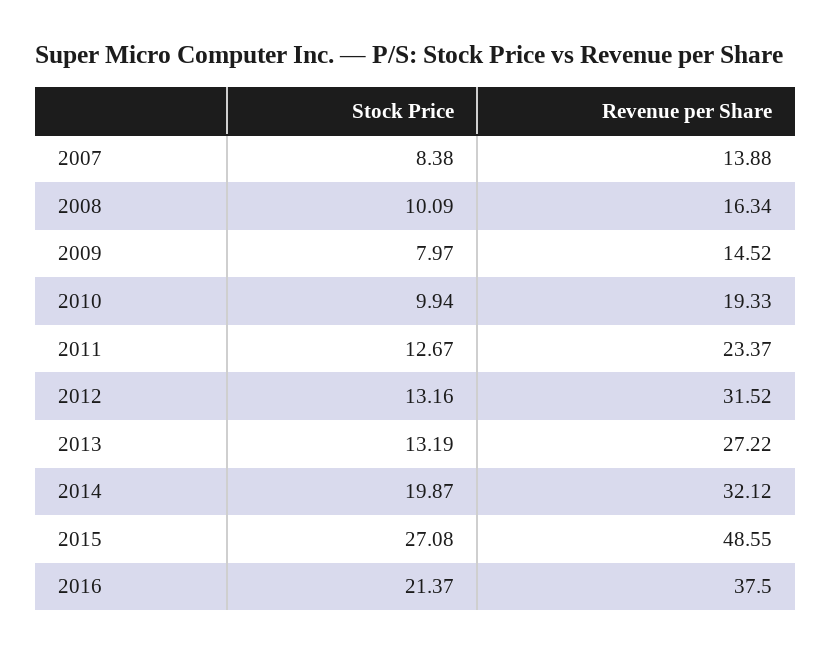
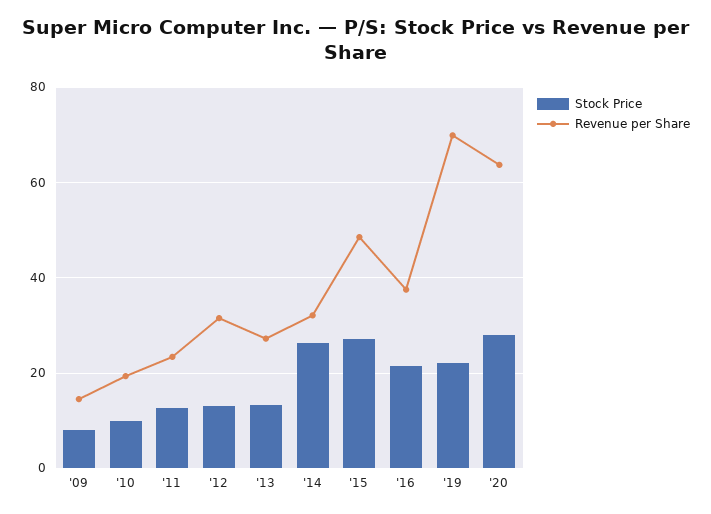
Stock Price, 2007: 8.38 -> none
Revenue per Share, 2007: 13.88 -> none
Stock Price, 2008: 10.09 -> none
Revenue per Share, 2008: 16.34 -> none
Stock Price, 2014: 19.87 -> 26
Stock Price, '19: none -> 22
Revenue per Share, '19: none -> 70
Stock Price, '20: none -> 28
Revenue per Share, '20: none -> 64

